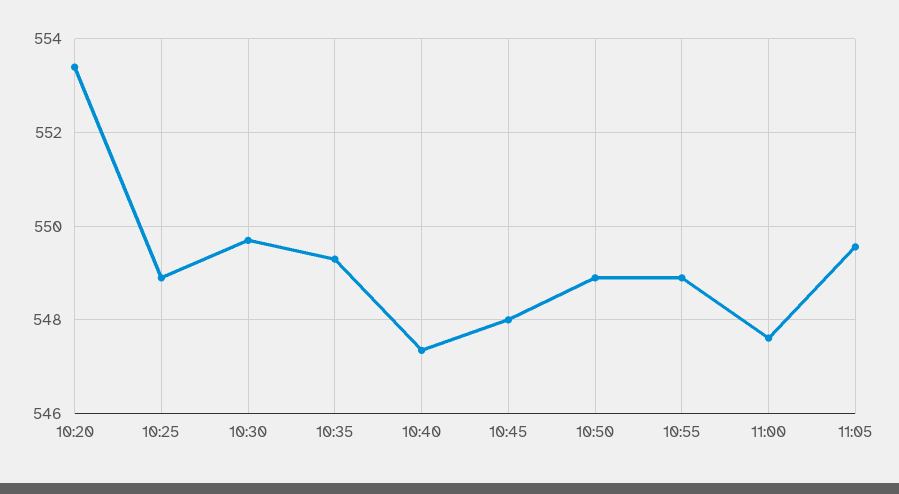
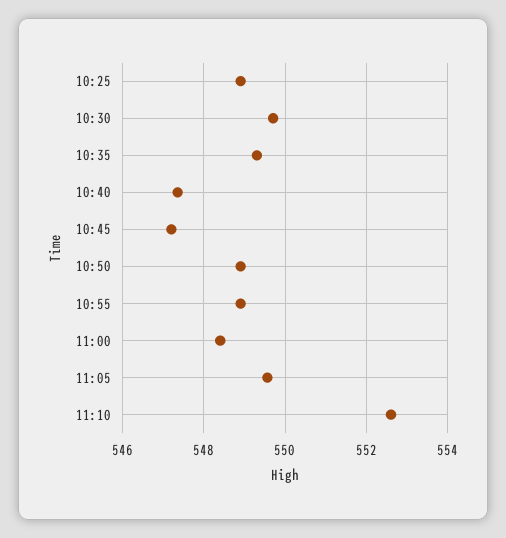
10:20: 553.4 -> none
10:45: 548 -> 547.2
11:00: 547.6 -> 548.4
11:10: none -> 552.6

